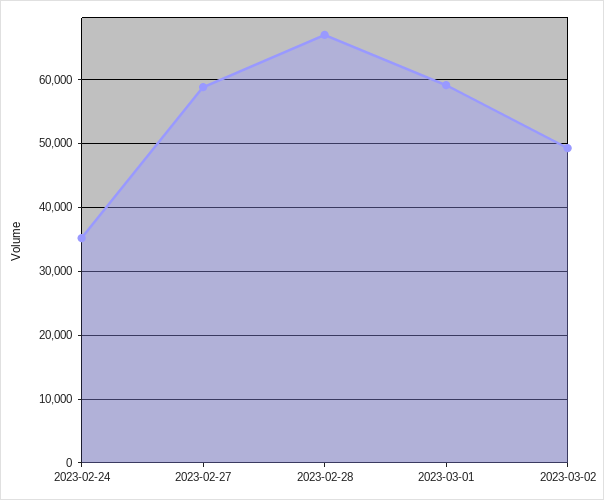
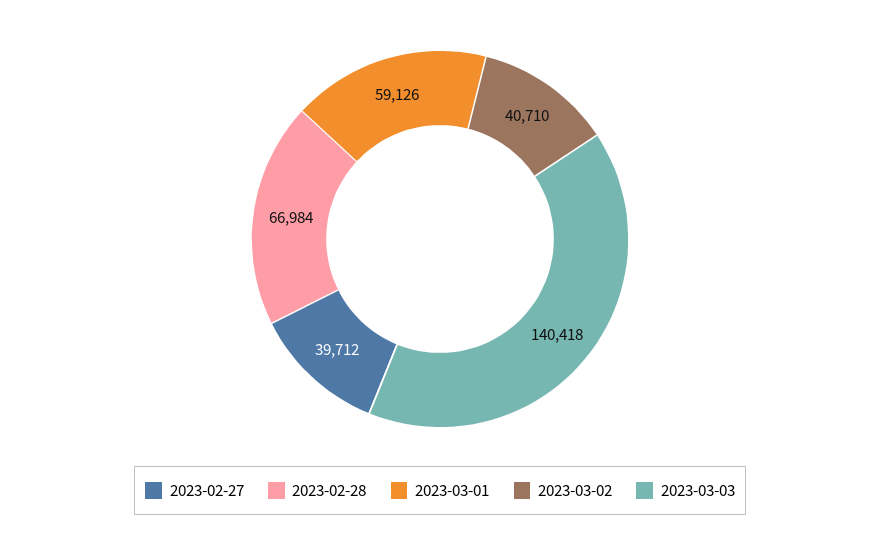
2023-02-24: 35000 -> none
2023-02-27: 59000 -> 39712
2023-03-02: 49000 -> 40710
2023-03-03: none -> 140418

